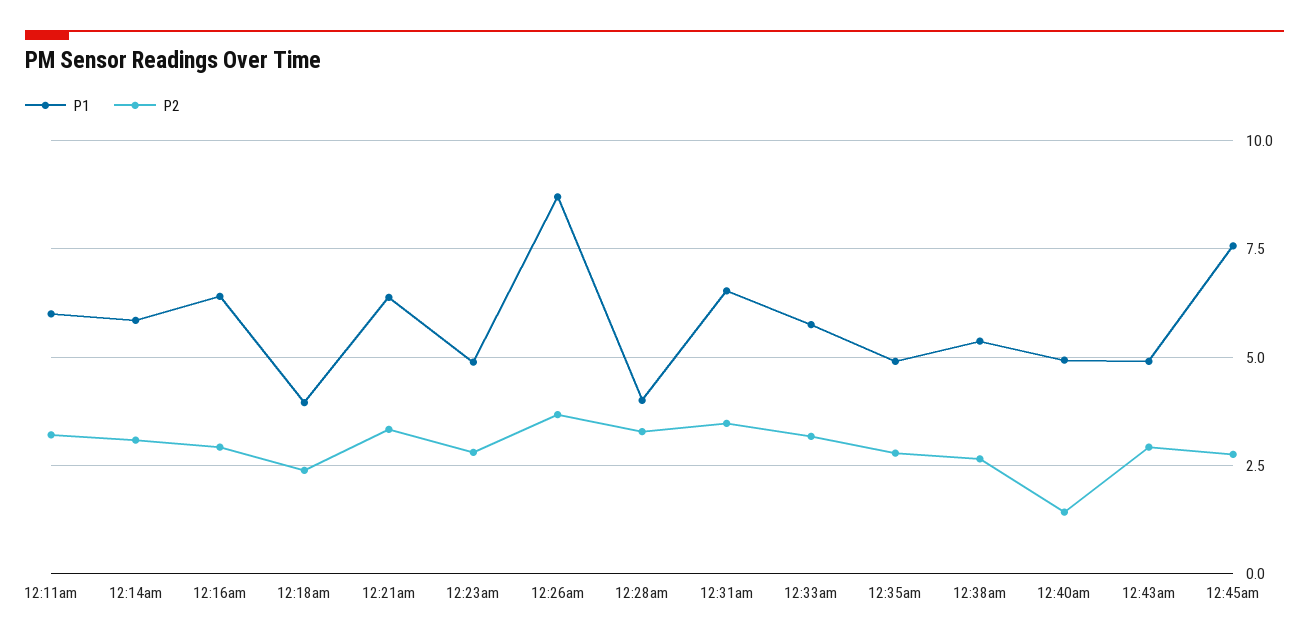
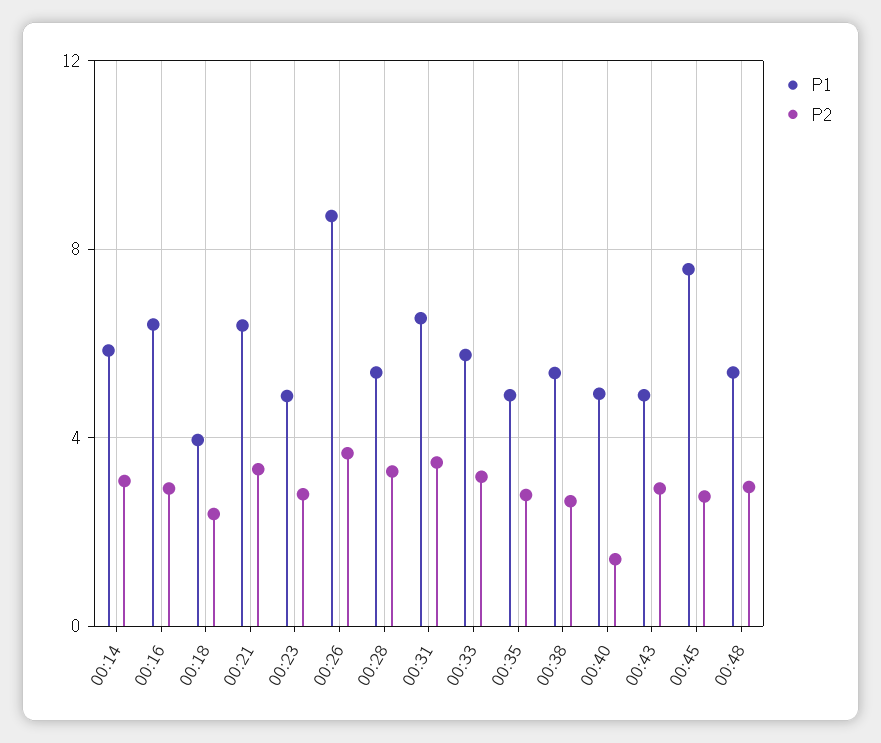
P1, 12:11am: 6 -> none
P2, 12:11am: 3.25 -> none
P1, 12:28am: 4 -> 5.5
P1, 00:48: none -> 5.5
P2, 00:48: none -> 3

